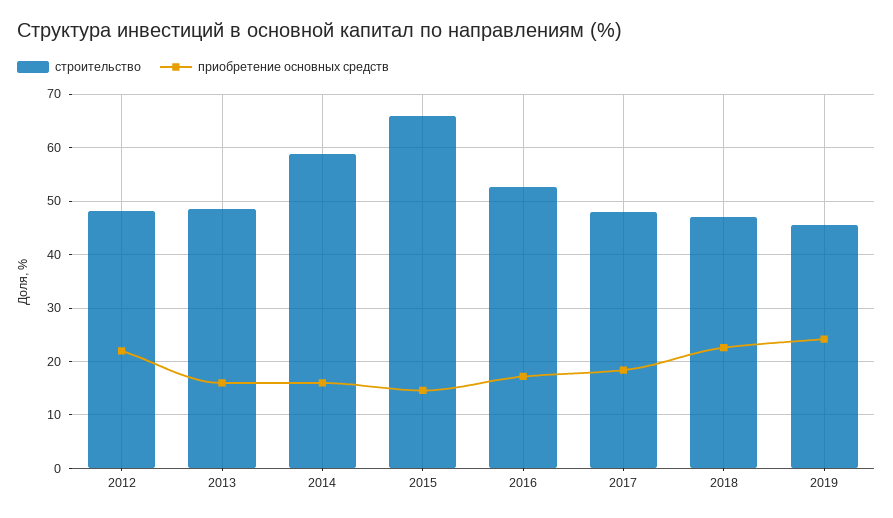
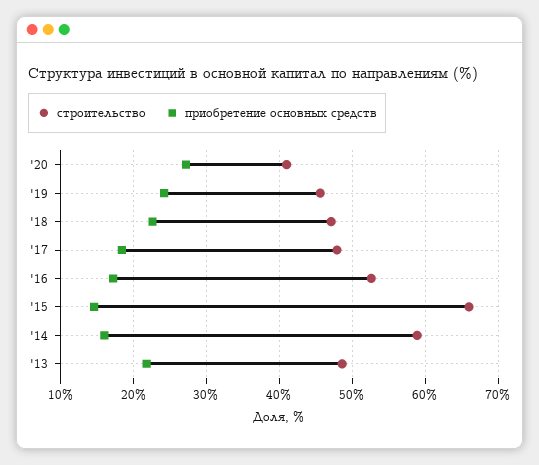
строительство, 2012: 48 -> none
приобретение основных средств, 2012: 22 -> none
приобретение основных средств, 2013: 16 -> 22
строительство, '20: none -> 41
приобретение основных средств, '20: none -> 27

